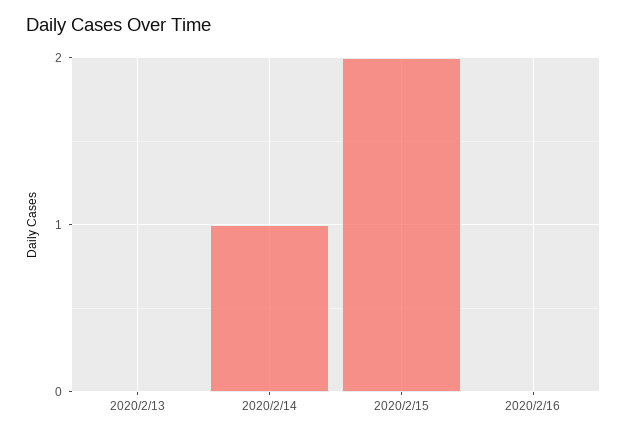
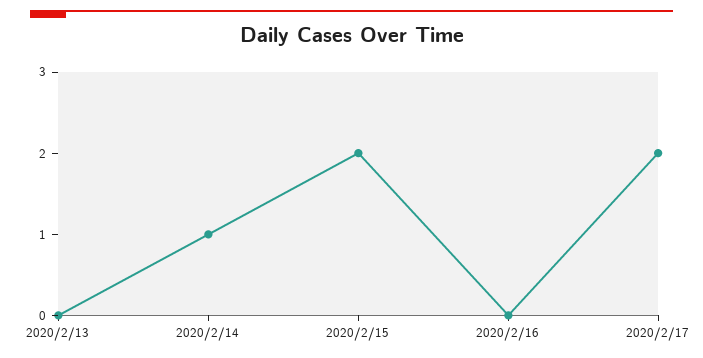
2020/2/17: none -> 2

